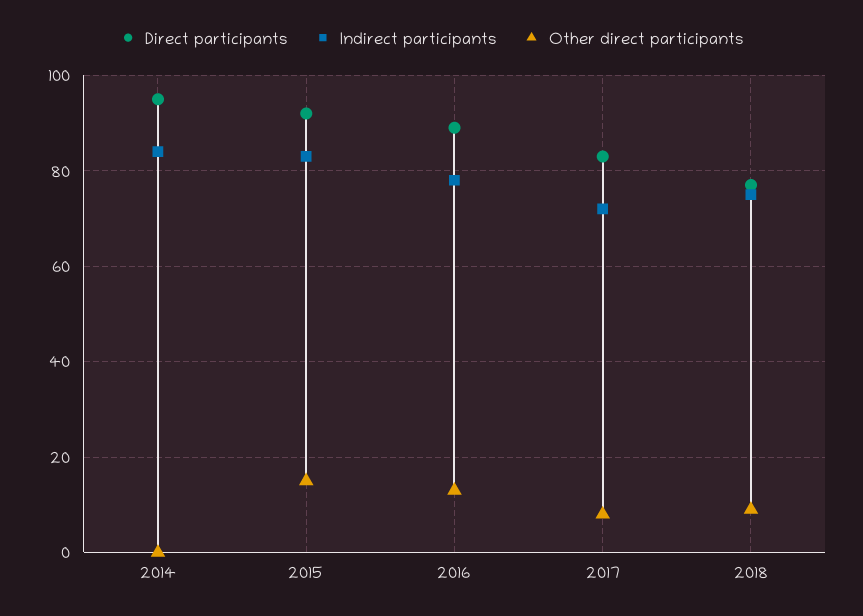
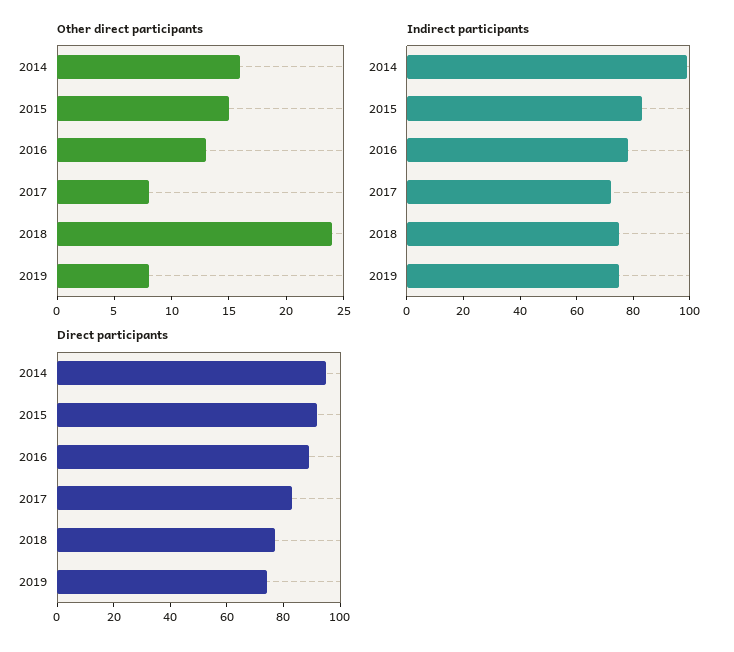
Indirect participants, 2014: 85 -> 100
Other direct participants, 2014: 0 -> 16
Other direct participants, 2018: 10 -> 24
Other direct participants, 2019: none -> 8
Indirect participants, 2019: none -> 75
Direct participants, 2019: none -> 75

